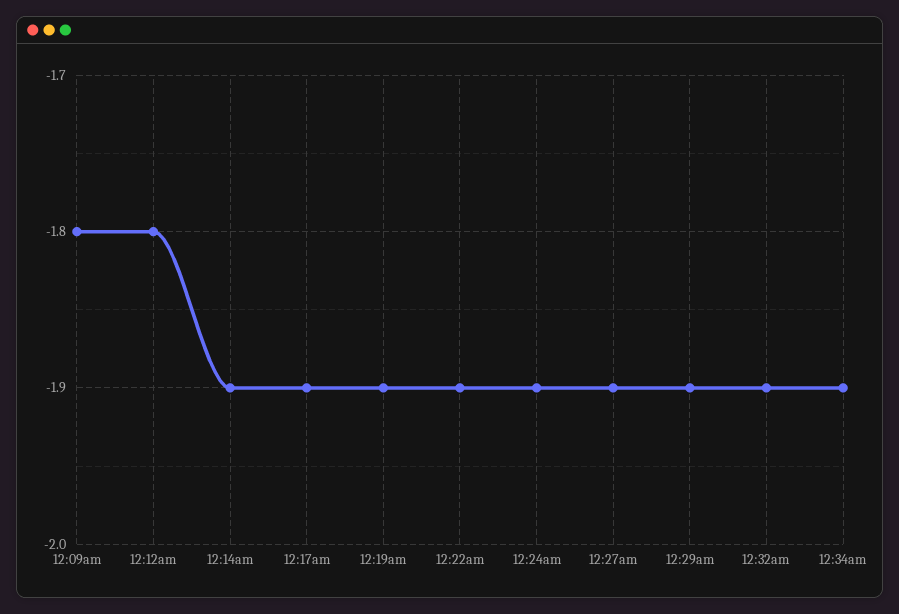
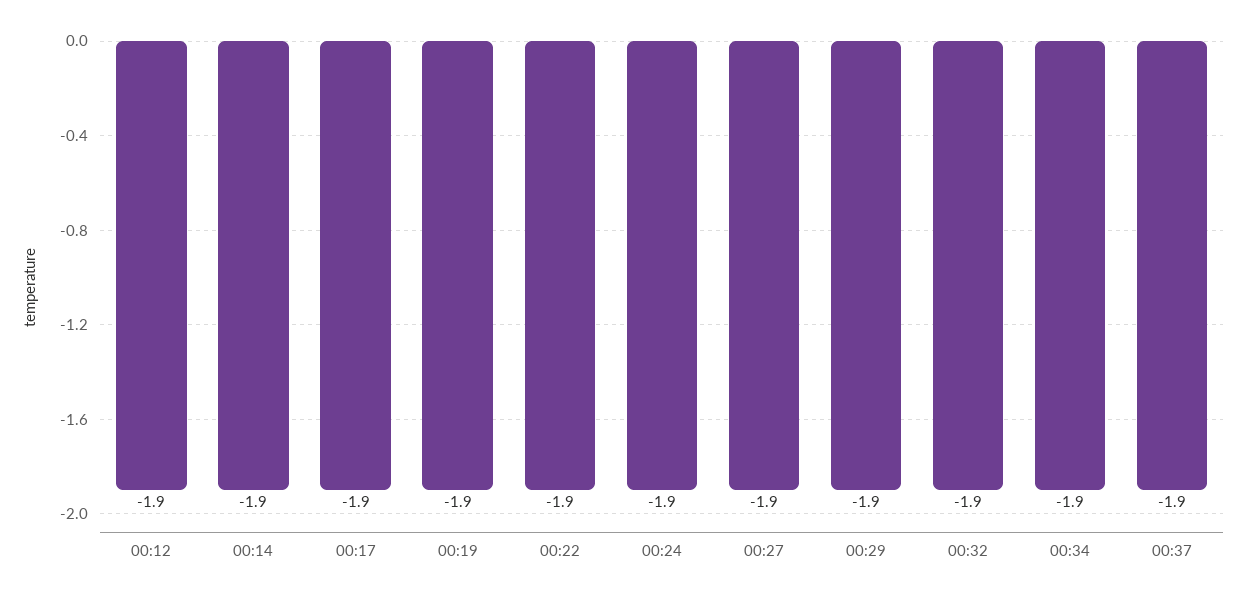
12:09am: -1.8 -> none
12:12am: -1.8 -> -1.9
00:37: none -> -1.9

